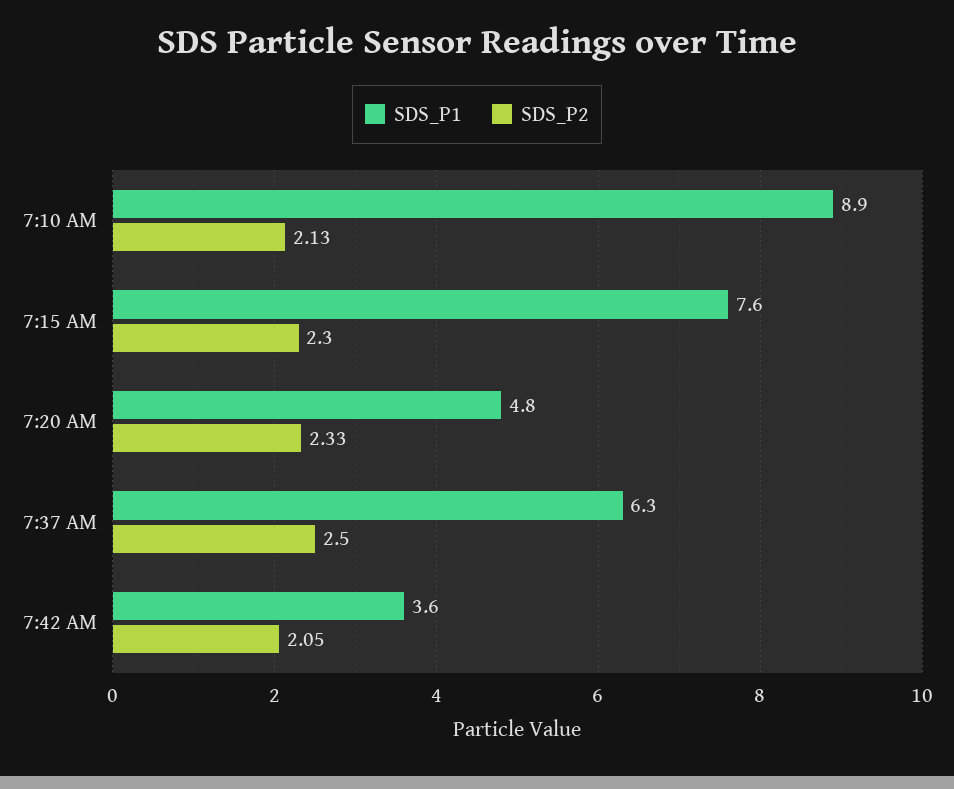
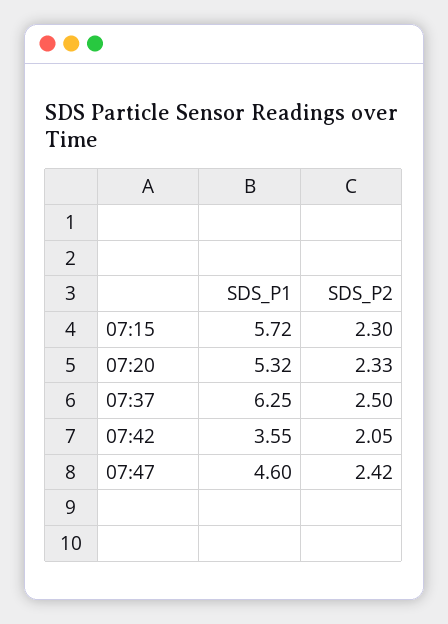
SDS_P1, 7:10 AM: 8.9 -> none
SDS_P2, 7:10 AM: 2.13 -> none
SDS_P1, 7:15 AM: 7.6 -> 5.72
SDS_P1, 7:20 AM: 4.8 -> 5.32
SDS_P1, 07:47: none -> 4.6
SDS_P2, 07:47: none -> 2.42

